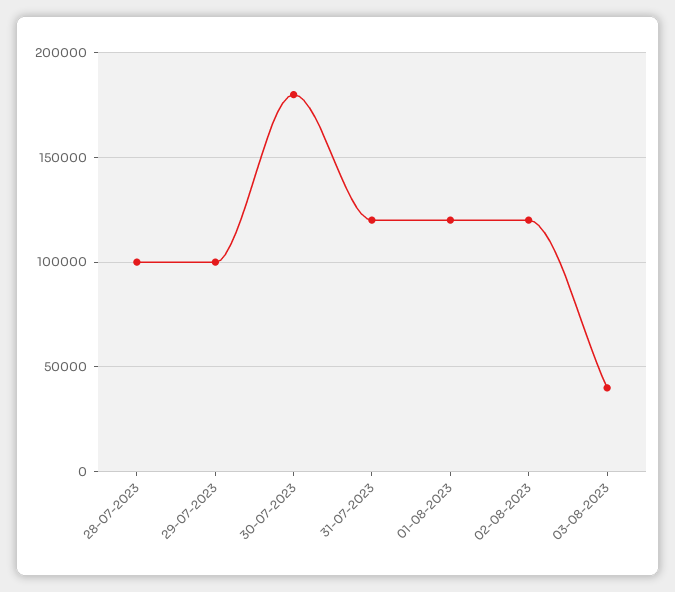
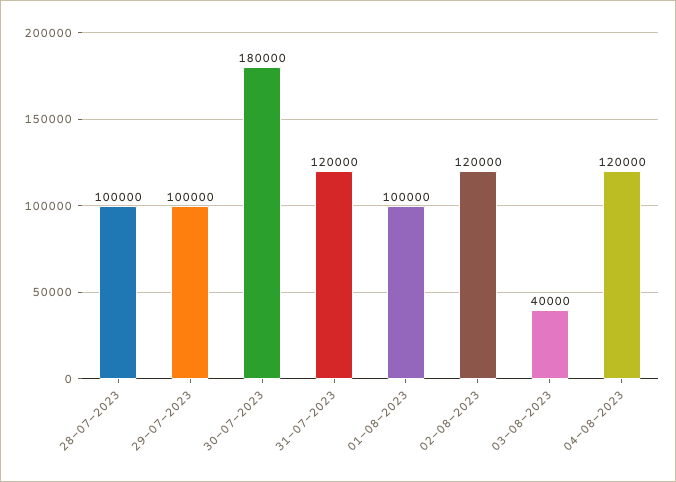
01-08-2023: 120000 -> 100000
04-08-2023: none -> 120000

